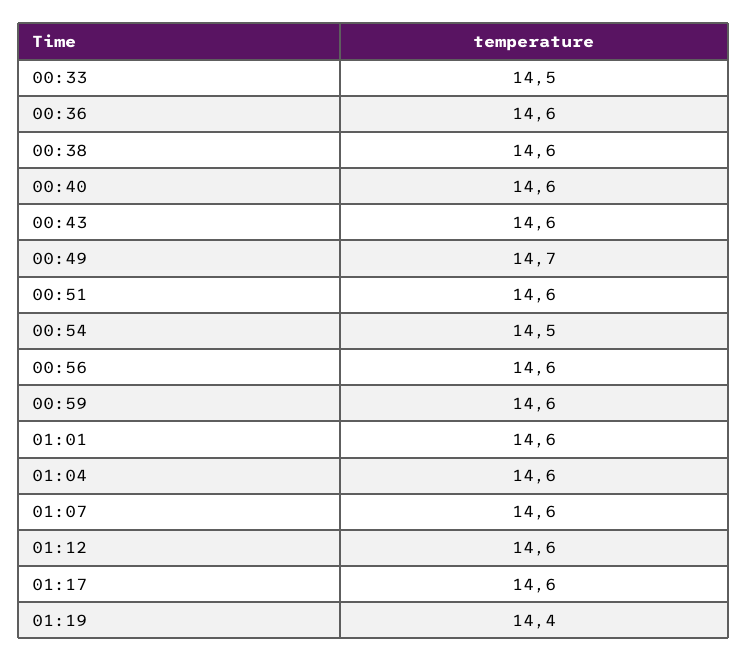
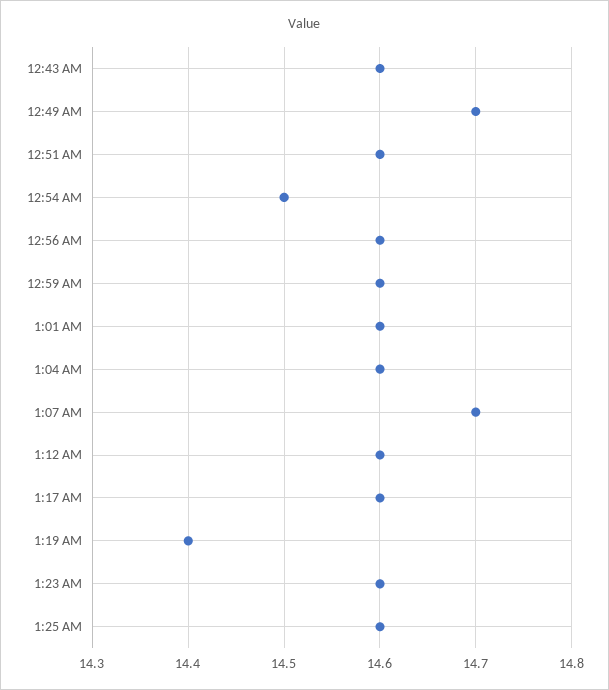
00:33: 14.5 -> none
00:36: 14.6 -> none
00:38: 14.6 -> none
00:40: 14.6 -> none
01:07: 14.6 -> 14.7
1:23 AM: none -> 14.6
1:25 AM: none -> 14.6

